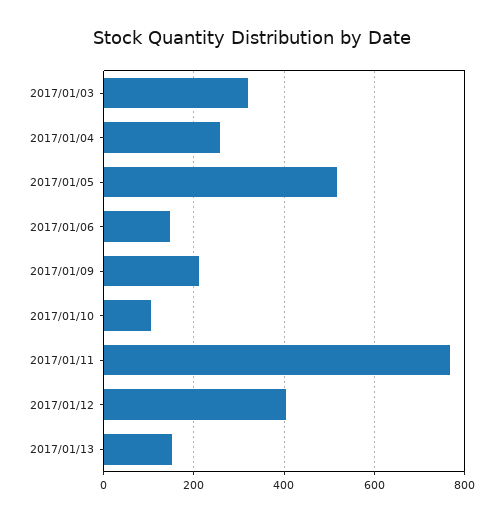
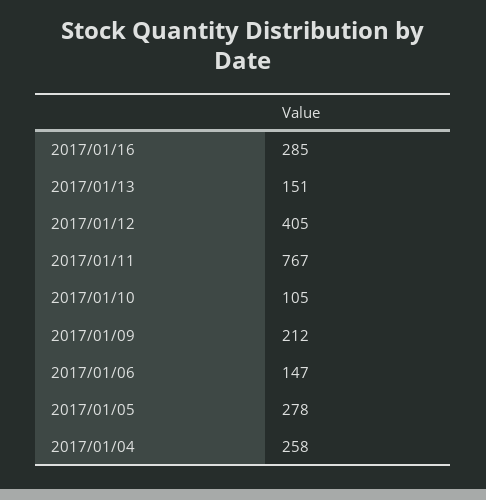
2017/01/03: 320 -> none
2017/01/05: 520 -> 278
2017/01/16: none -> 285

